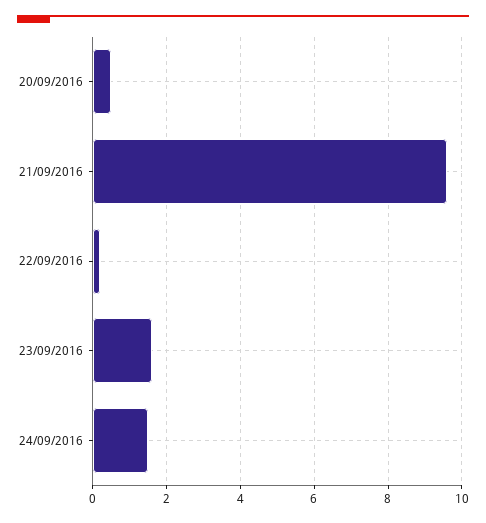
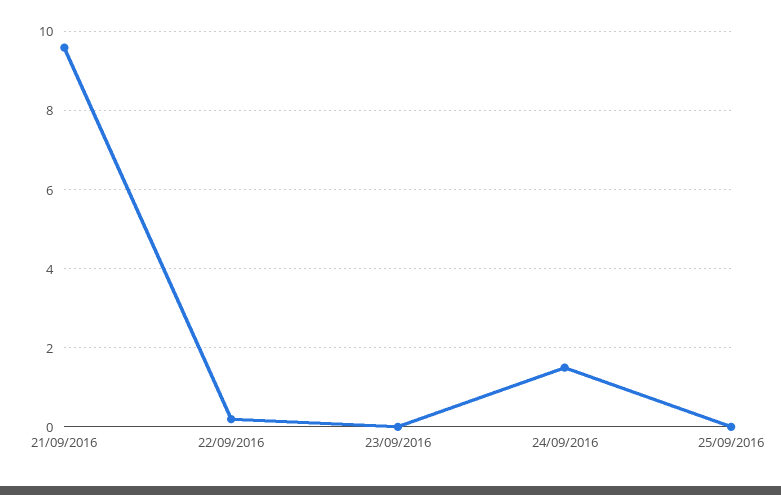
20/09/2016: 0.5 -> none
23/09/2016: 1.5 -> 0
25/09/2016: none -> 0

